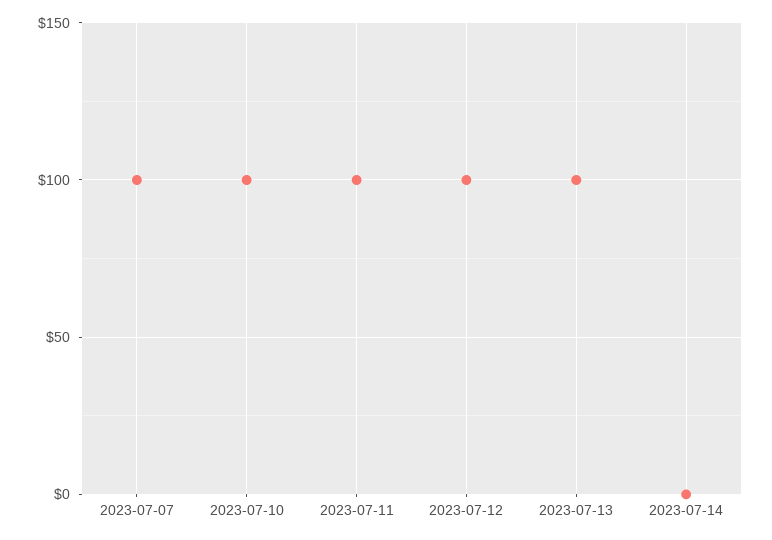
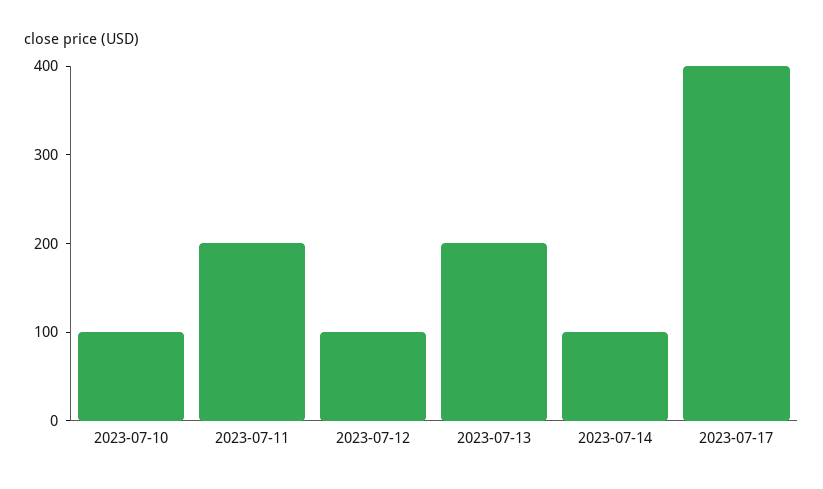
2023-07-07: 100 -> none
2023-07-11: 100 -> 200
2023-07-13: 100 -> 200
2023-07-14: 0 -> 100
2023-07-17: none -> 400

